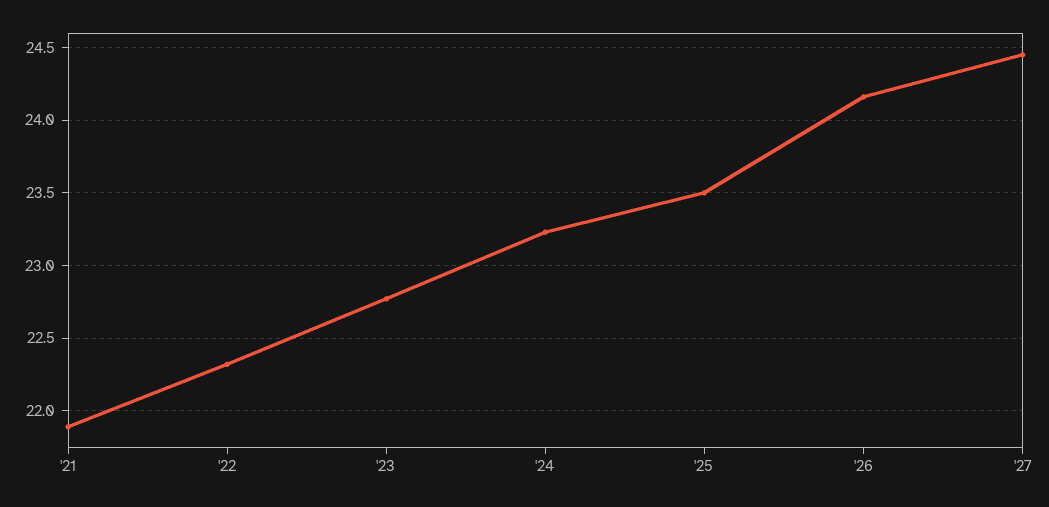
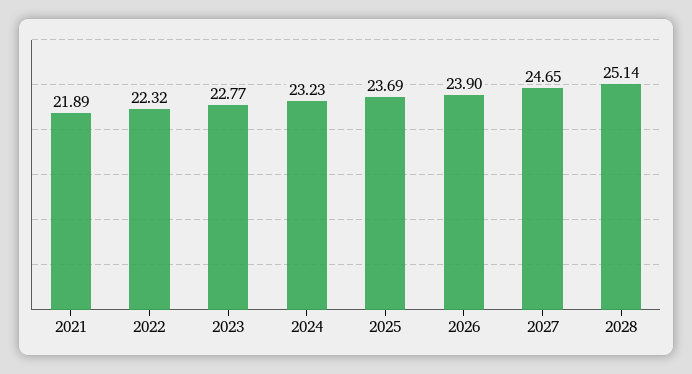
'25: 23.5 -> 23.69
'26: 24.15 -> 23.9
'27: 24.45 -> 24.65
2028: none -> 25.14

